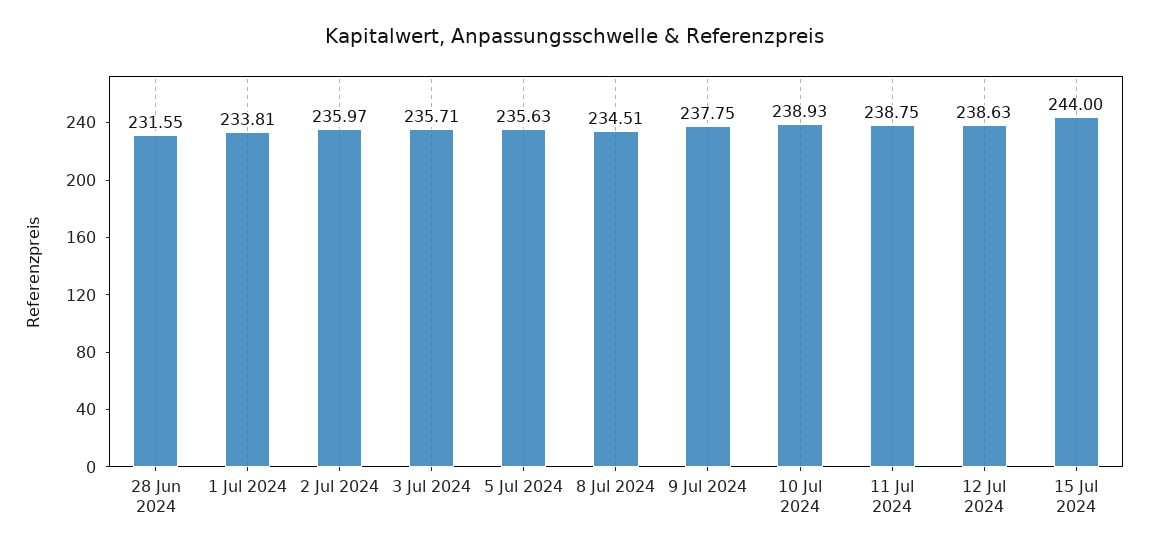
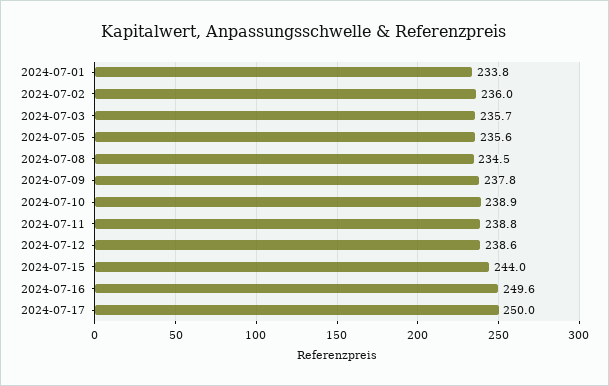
28 Jun 2024: 231.55 -> none
2024-07-16: none -> 249.6
2024-07-17: none -> 250

